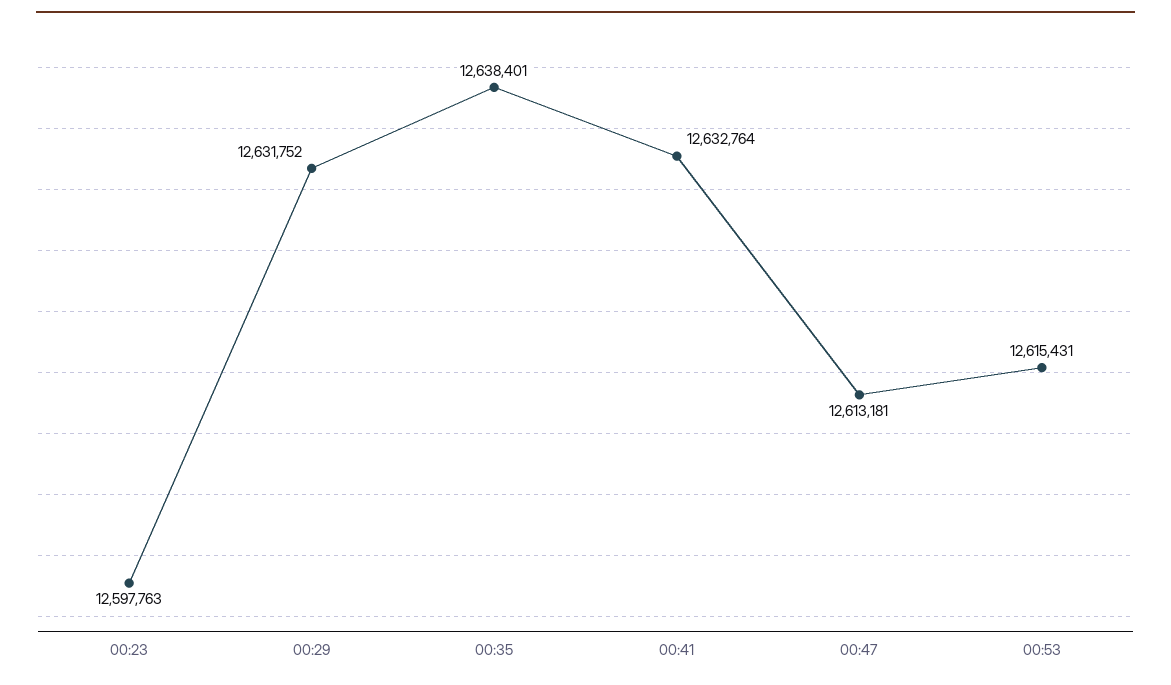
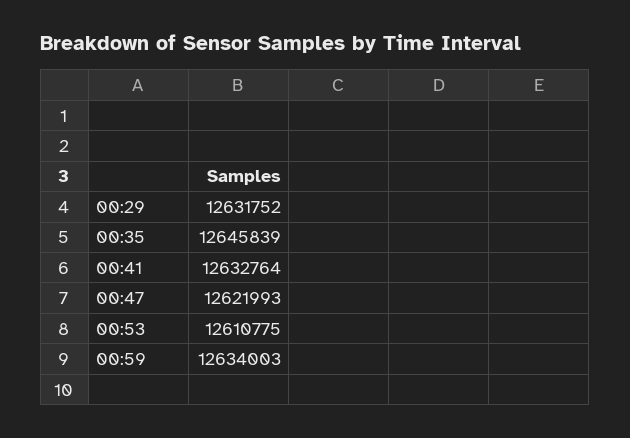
00:23: 12597763 -> none
00:35: 12638401 -> 12645839
00:47: 12613181 -> 12621993
00:53: 12615431 -> 12610775
00:59: none -> 12634003

